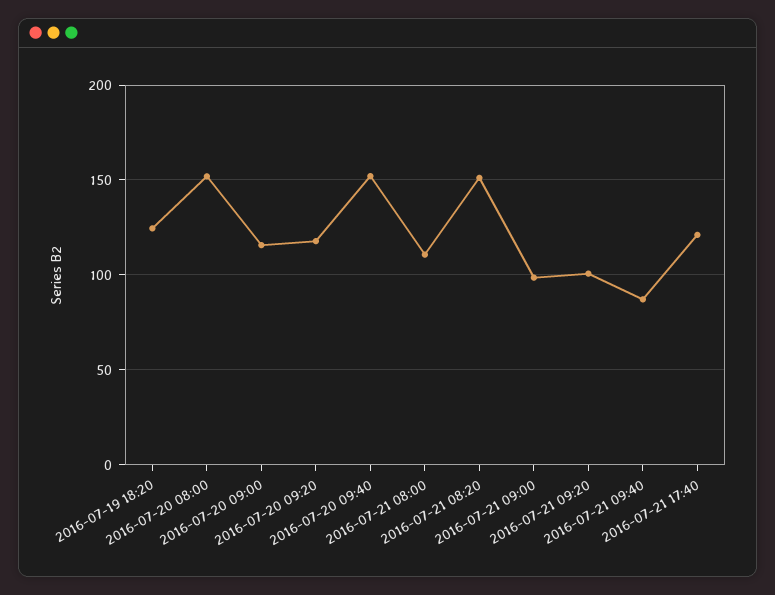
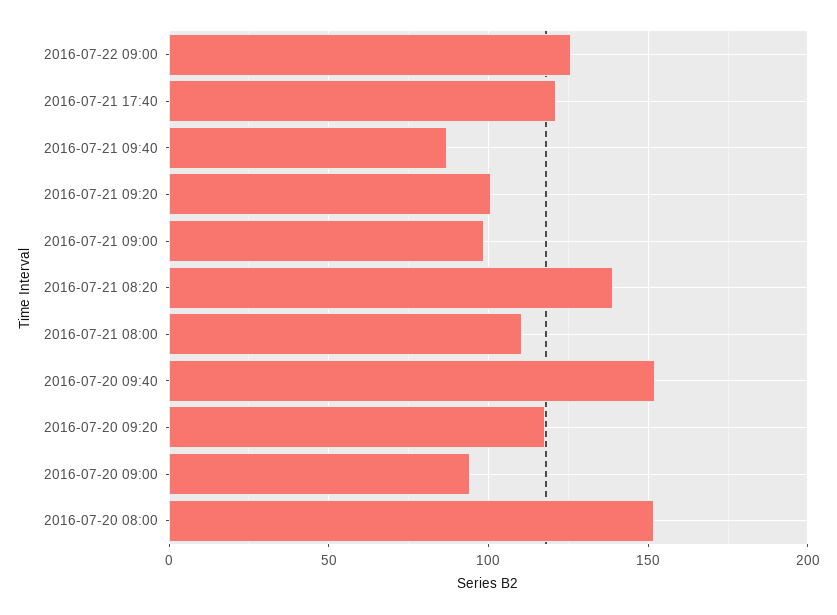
2016-07-19 18:20: 125 -> none
2016-07-20 09:00: 115 -> 95
2016-07-21 08:20: 150 -> 140
2016-07-22 09:00: none -> 125

